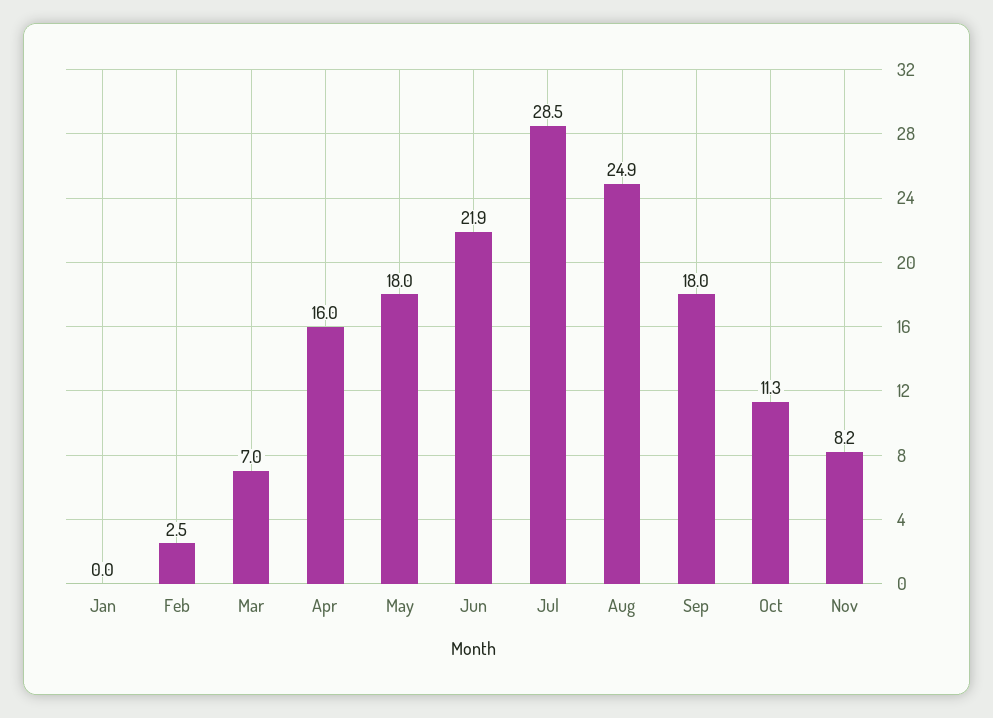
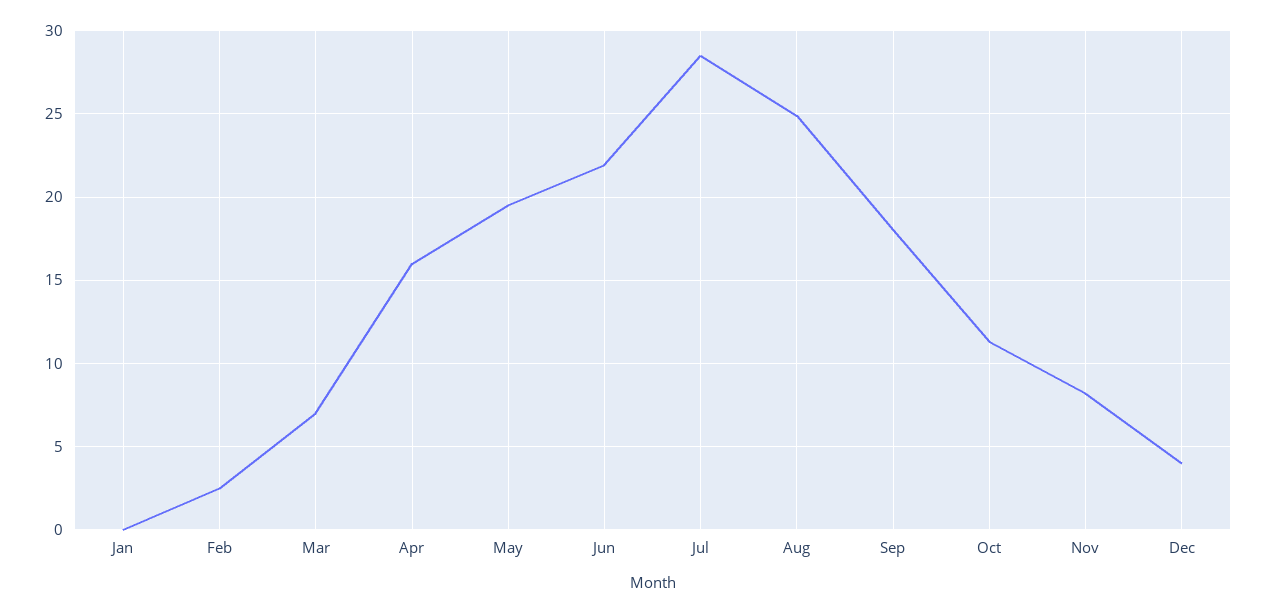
May: 18 -> 19.5
Dec: none -> 4

